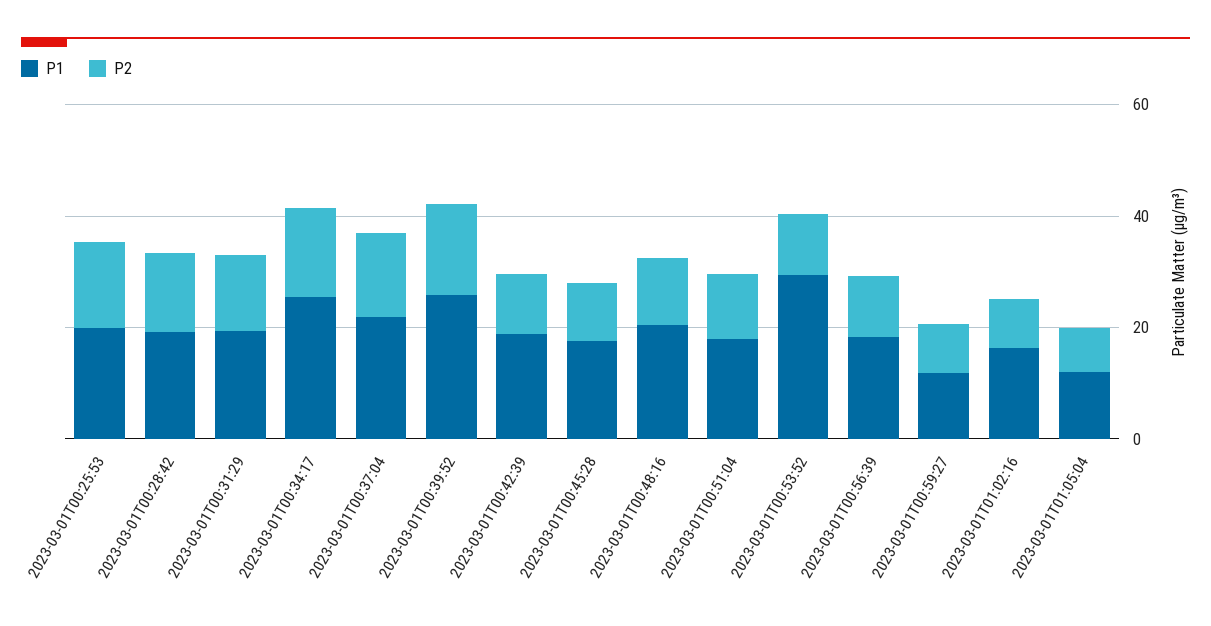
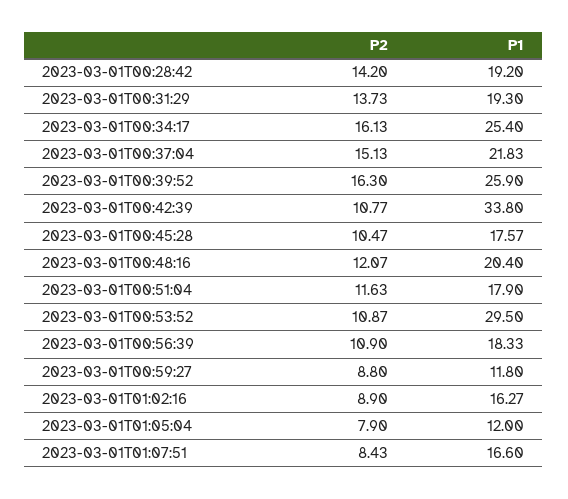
P1, 2023-03-01T00:25:53: 20 -> none
P2, 2023-03-01T00:25:53: 15 -> none
P1, 2023-03-01T00:42:39: 20 -> 33.8
P2, 2023-03-01T01:07:51: none -> 8.43
P1, 2023-03-01T01:07:51: none -> 16.6

